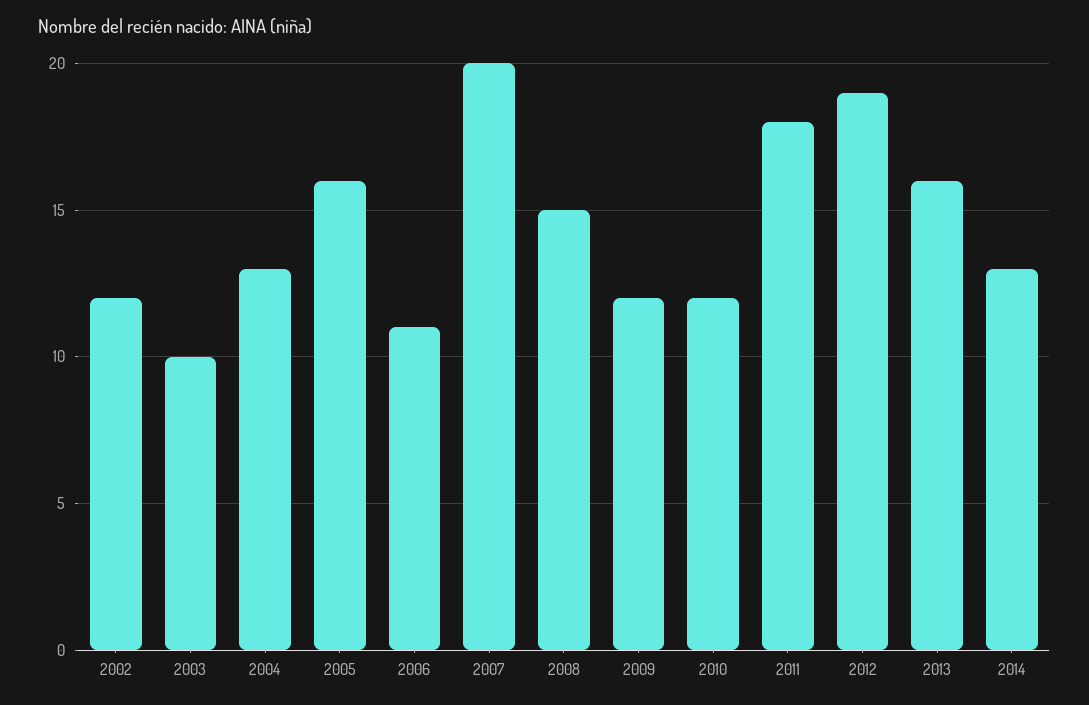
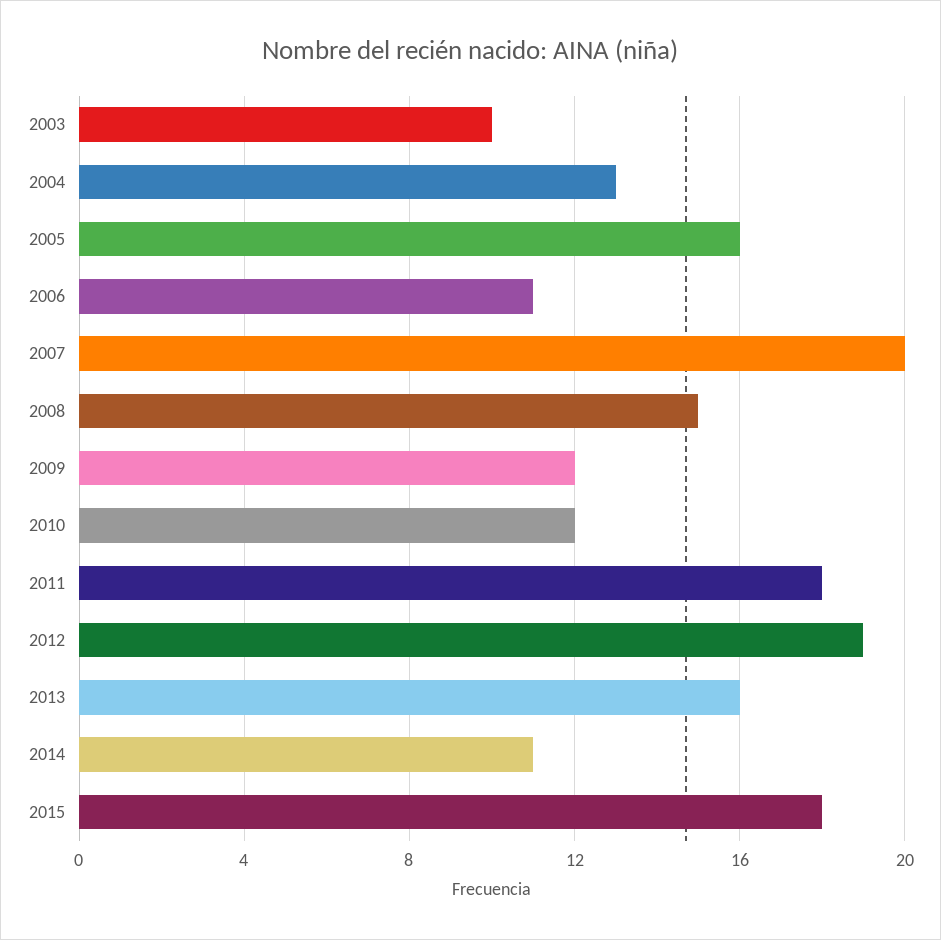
2002: 12 -> none
2014: 13 -> 11
2015: none -> 18

